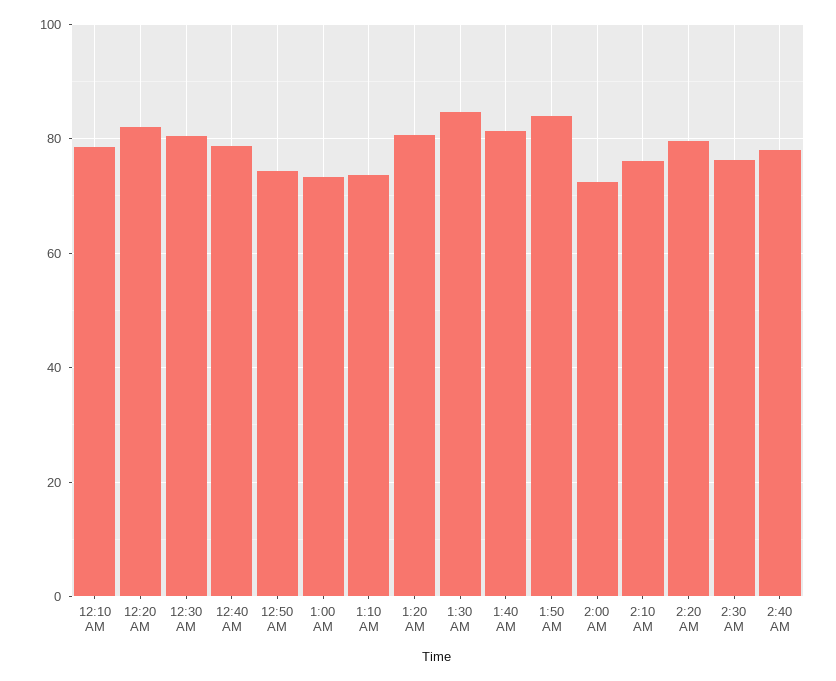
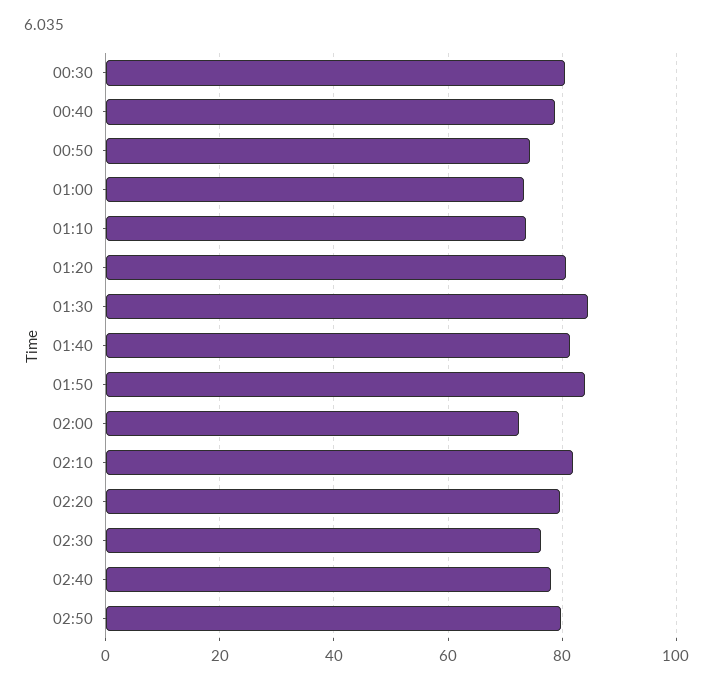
12:10 AM: 78 -> none
12:20 AM: 82 -> none
2:10 AM: 76 -> 82
02:50: none -> 80

